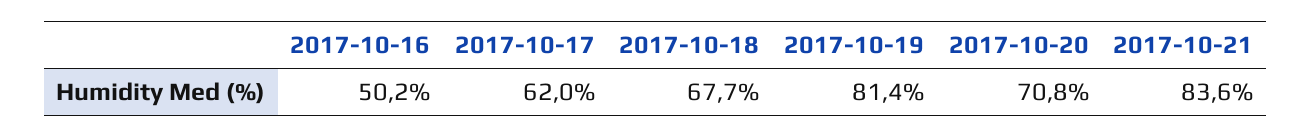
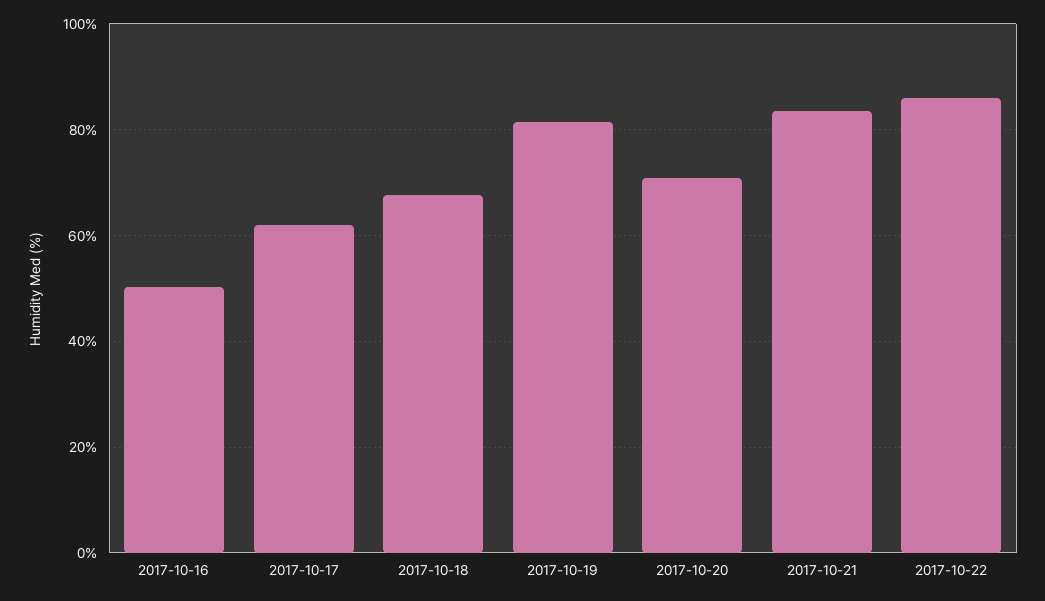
2017-10-22: none -> 86

